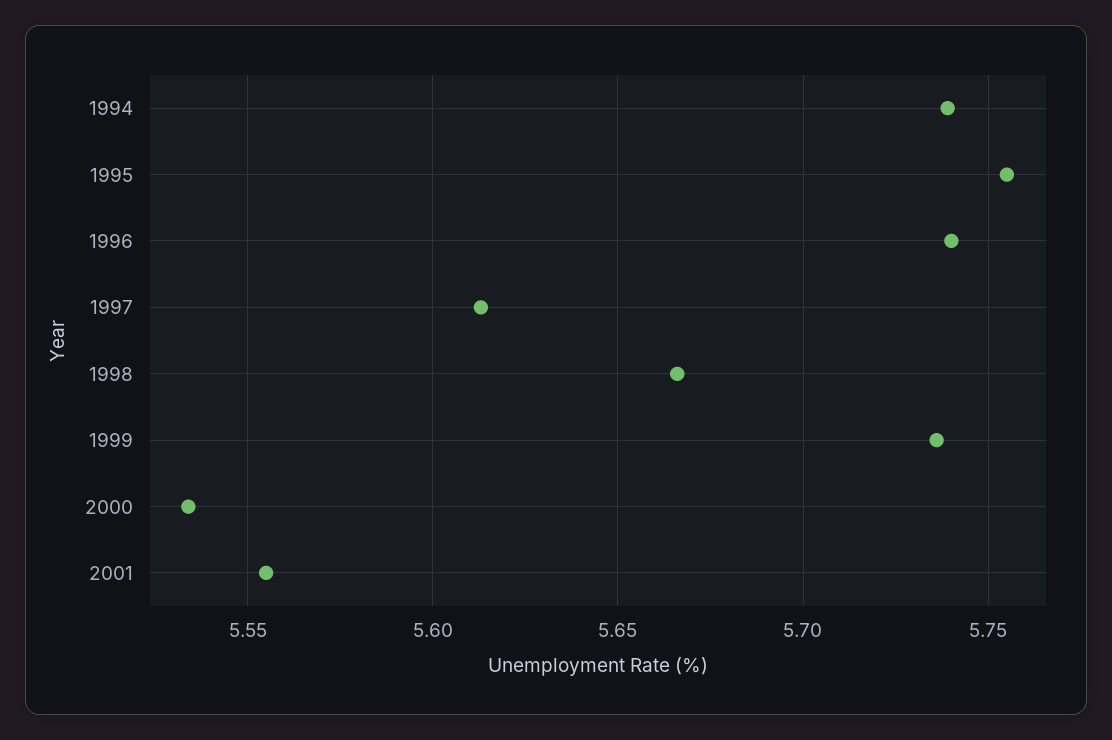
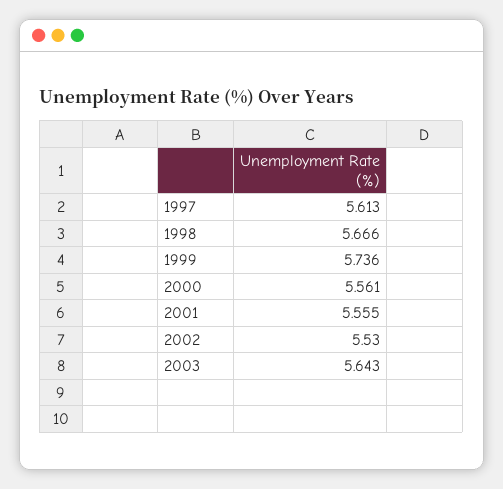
1994: 5.74 -> none
1995: 5.755 -> none
1996: 5.74 -> none
2000: 5.535 -> 5.561
2002: none -> 5.53
2003: none -> 5.643

